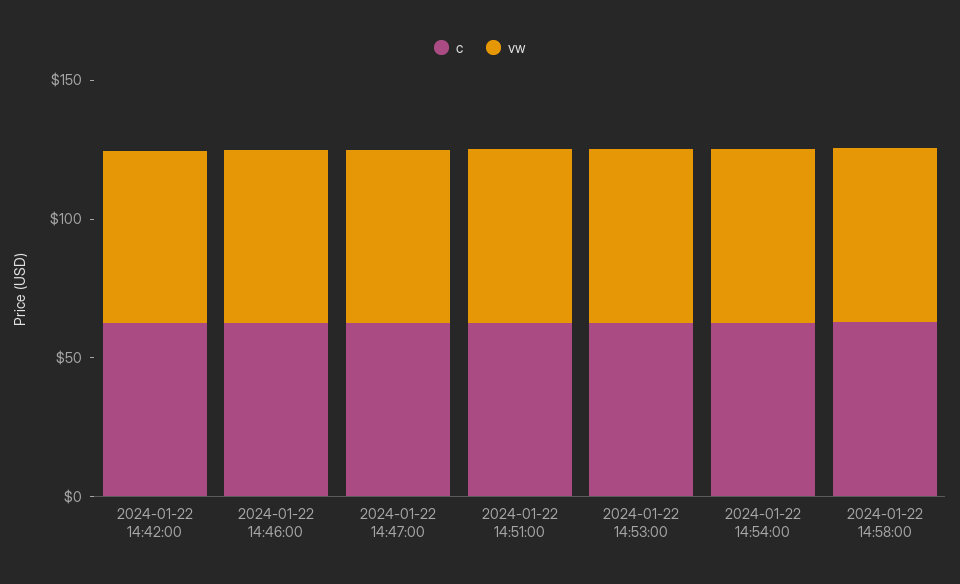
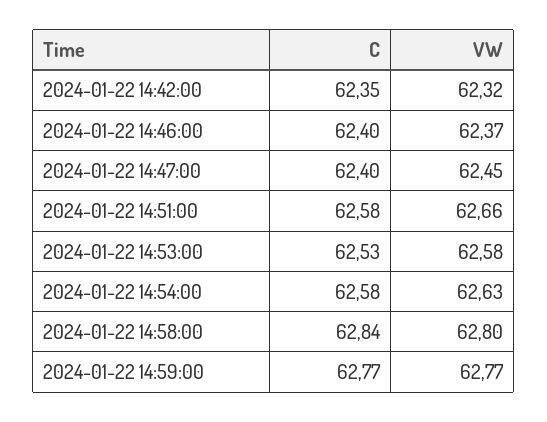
c, 2024-01-22 14:59:00: none -> 62.77
vw, 2024-01-22 14:59:00: none -> 62.77

